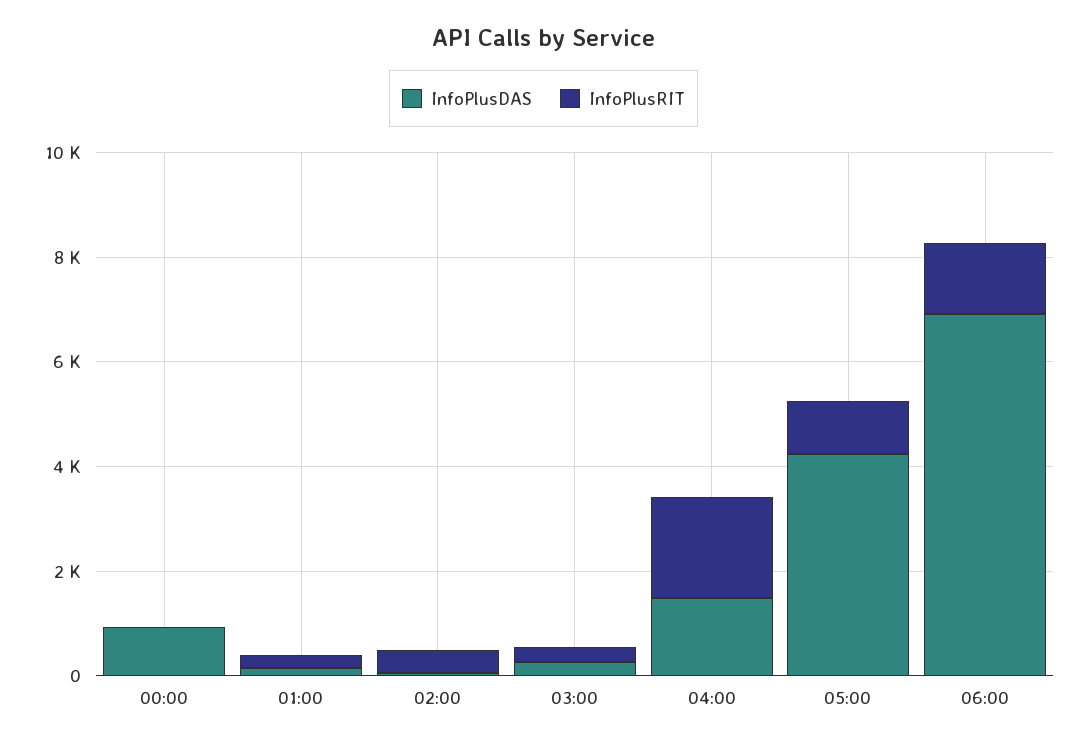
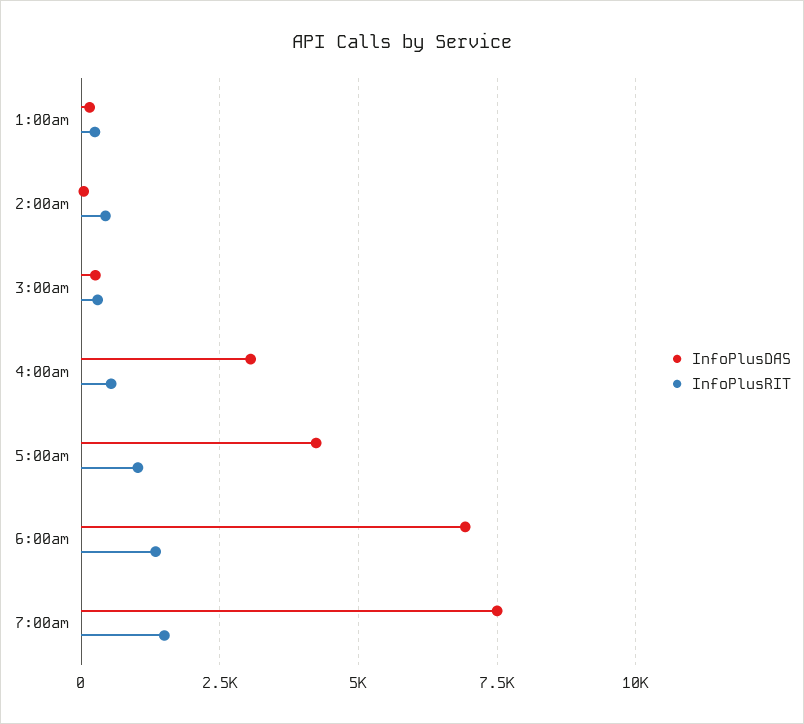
InfoPlusDAS, 00:00: 1000 -> none
InfoPlusRIT, 00:00: 0 -> none
InfoPlusDAS, 04:00: 1500 -> 3000
InfoPlusRIT, 04:00: 2000 -> 500
InfoPlusDAS, 7:00am: none -> 7500
InfoPlusRIT, 7:00am: none -> 1500

